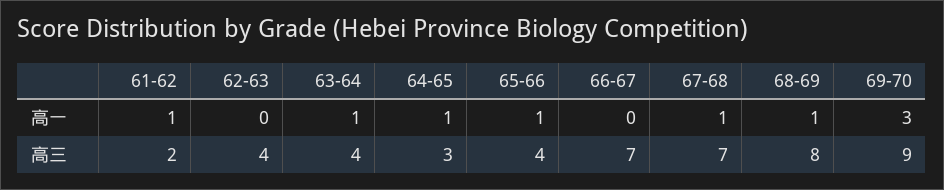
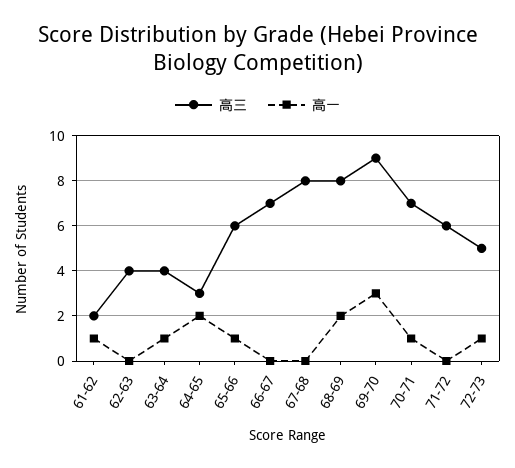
高一, 64-65: 1 -> 2
高一, 67-68: 1 -> 0
高一, 68-69: 1 -> 2
高三, 65-66: 4 -> 6
高三, 67-68: 7 -> 8
高三, 70-71: none -> 7
高一, 70-71: none -> 1
高三, 71-72: none -> 6
高一, 71-72: none -> 0
高三, 72-73: none -> 5
高一, 72-73: none -> 1

